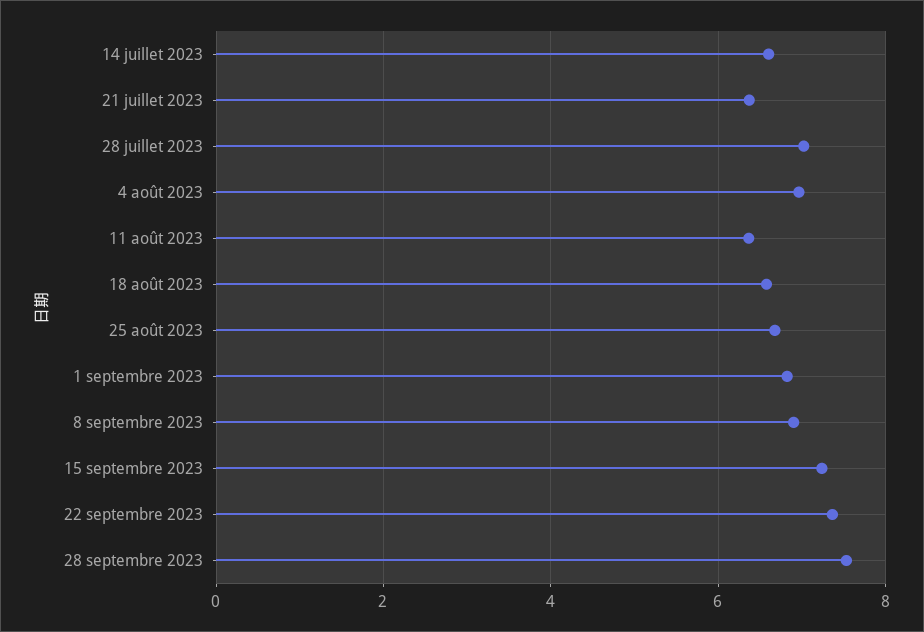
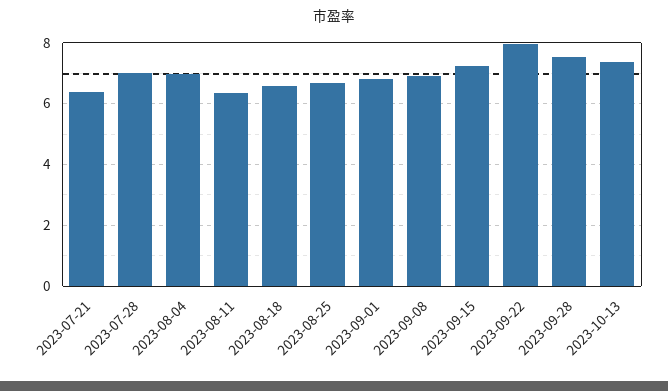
14 juillet 2023: 6.6 -> none
22 septembre 2023: 7.4 -> 8
2023-10-13: none -> 7.4

